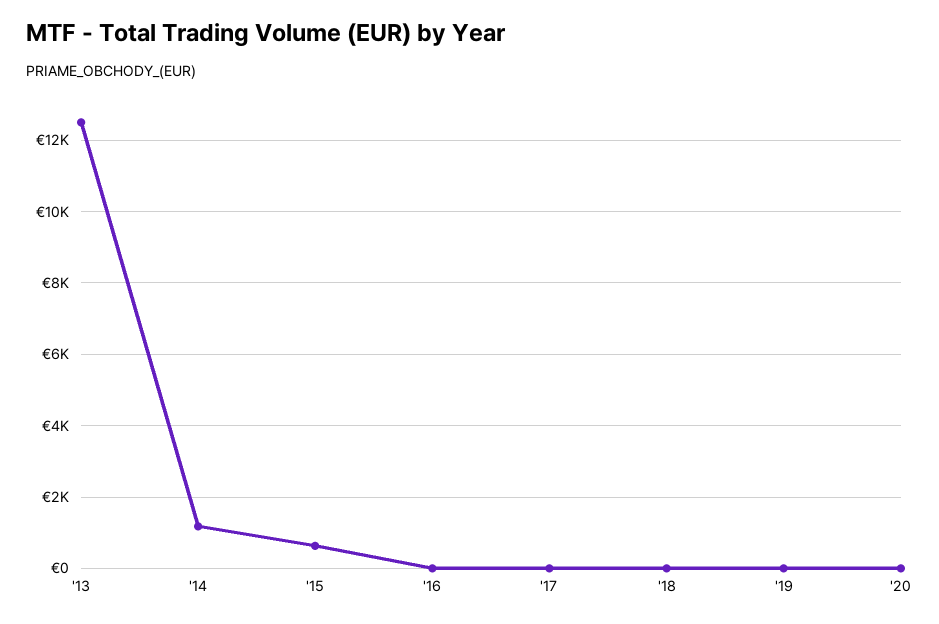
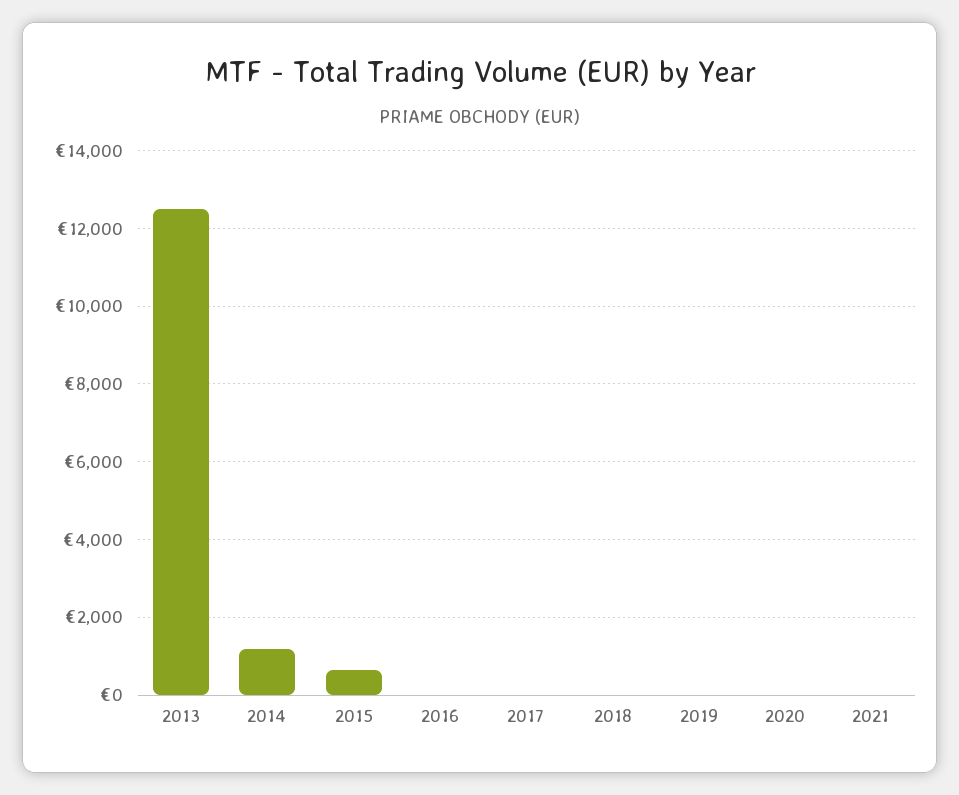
2021: none -> 0

